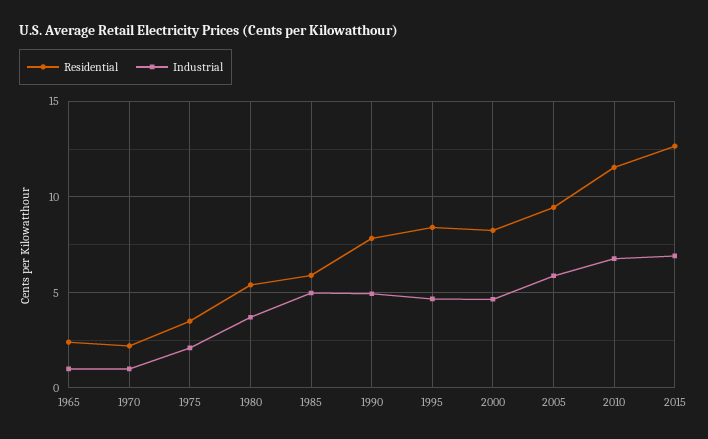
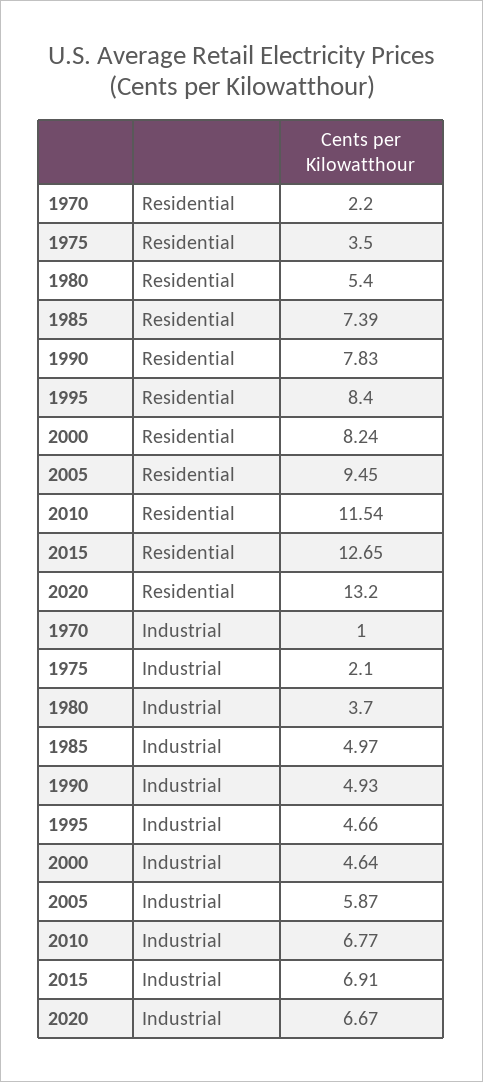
Residential, 1965: 2.5 -> none
Industrial, 1965: 1 -> none
Residential, 1985: 6 -> 7.39
Residential, 2020: none -> 13.2
Industrial, 2020: none -> 6.67

